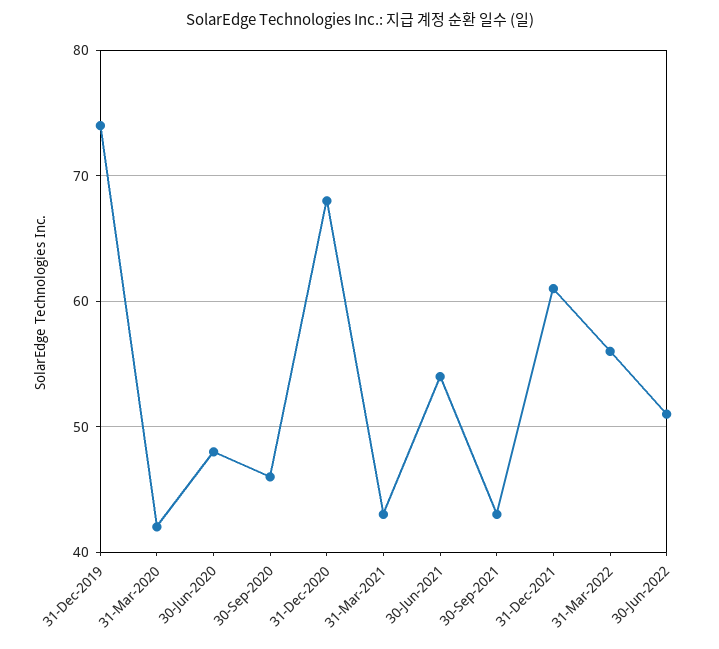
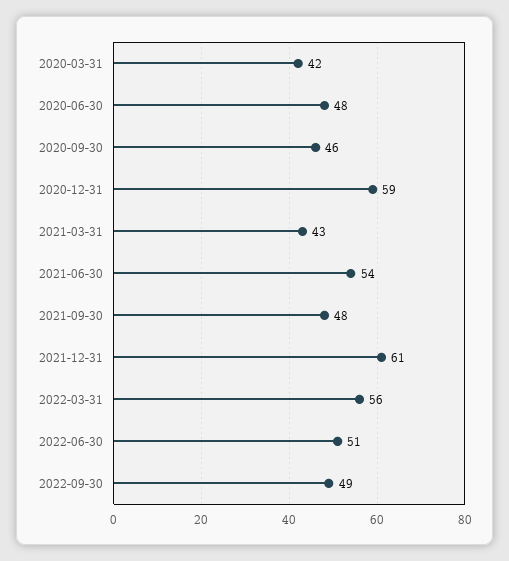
31-Dec-2019: 74 -> none
31-Dec-2020: 68 -> 59
30-Sep-2021: 43 -> 48
2022-09-30: none -> 49

